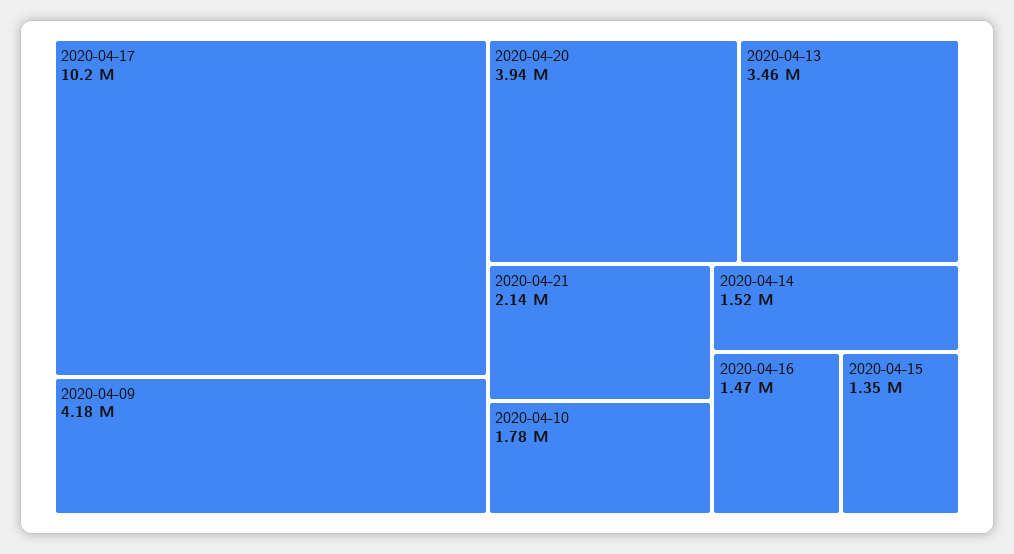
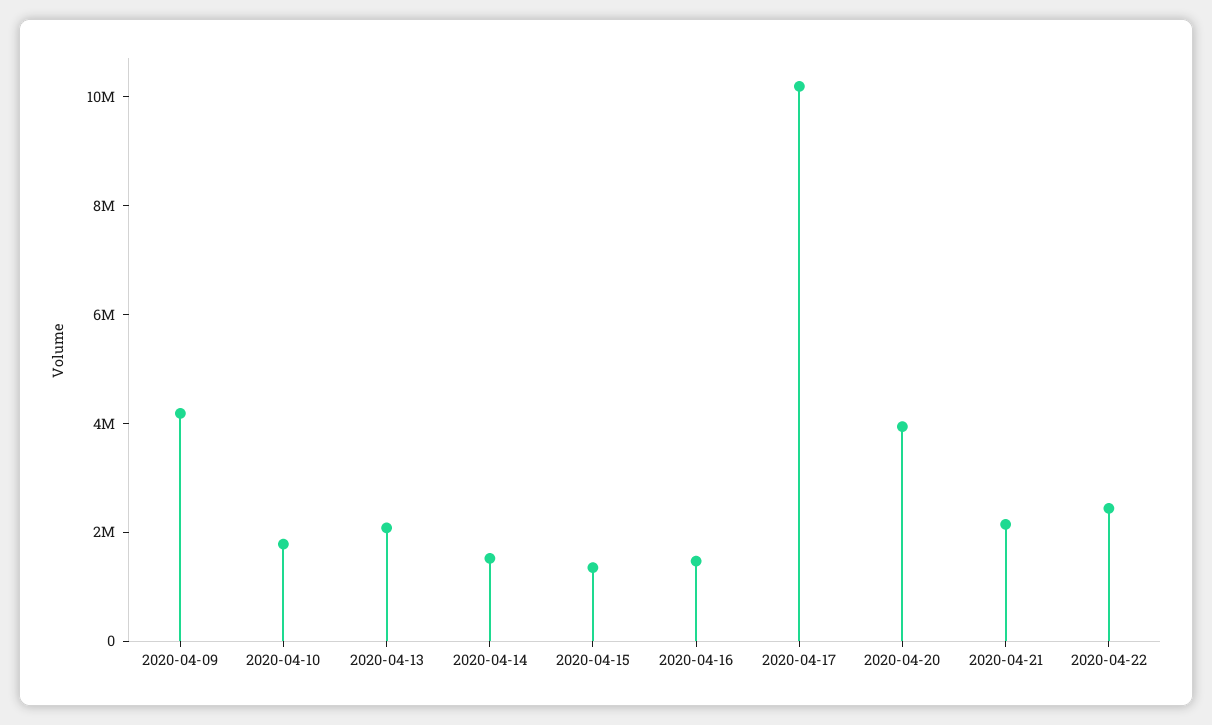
2020-04-13: 3460000 -> 2000000
2020-04-22: none -> 2500000

